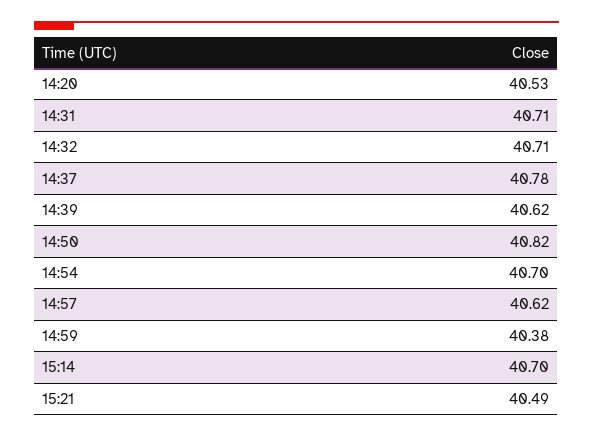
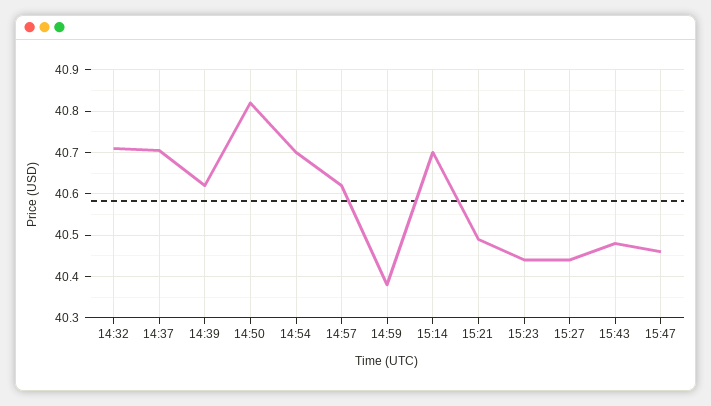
14:20: 40.53 -> none
14:31: 40.71 -> none
14:37: 40.78 -> 40.7
15:23: none -> 40.44
15:27: none -> 40.44
15:43: none -> 40.48
15:47: none -> 40.46

